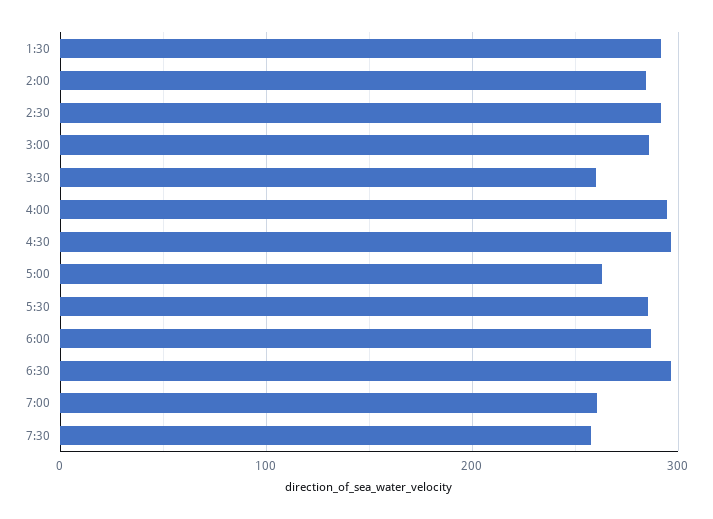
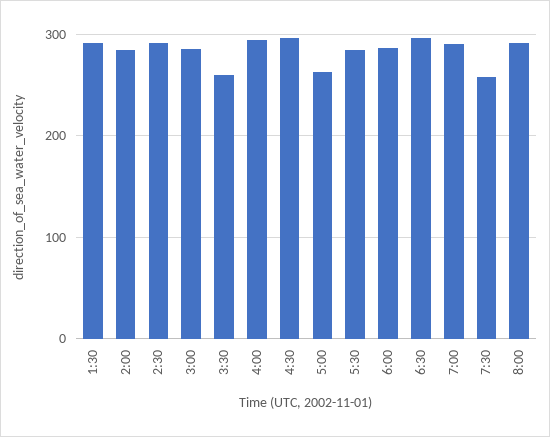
7:00: 260 -> 290
8:00: none -> 290

